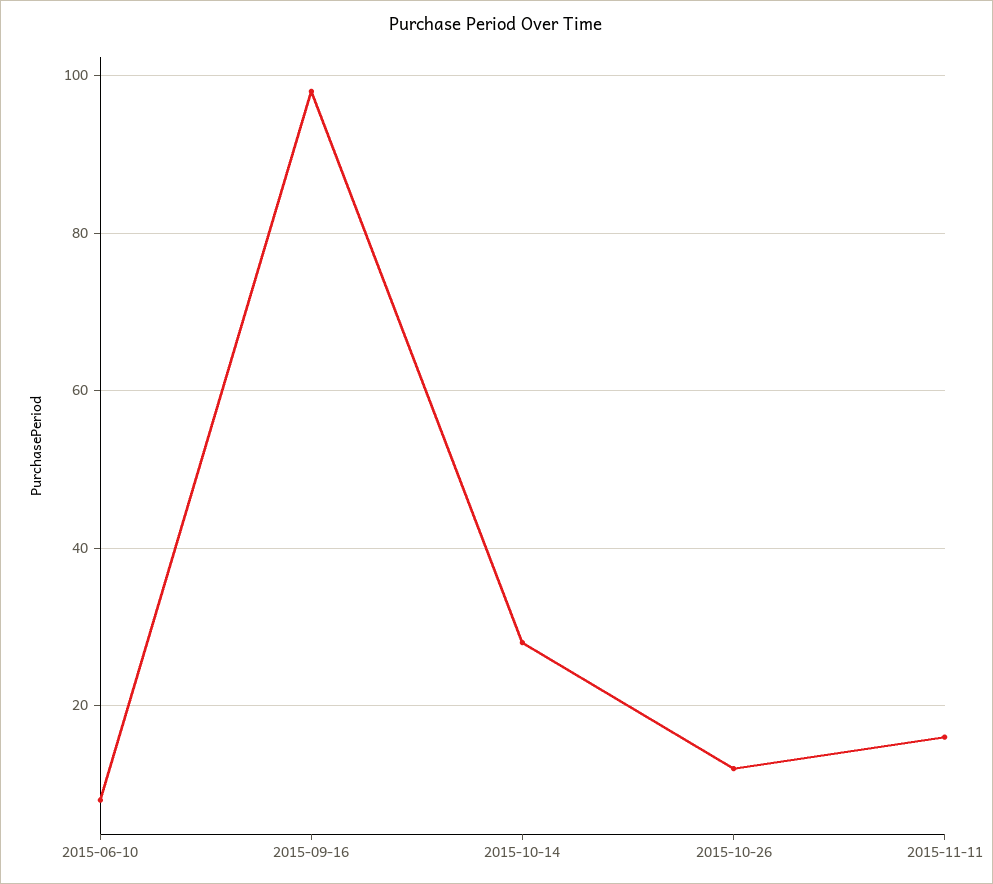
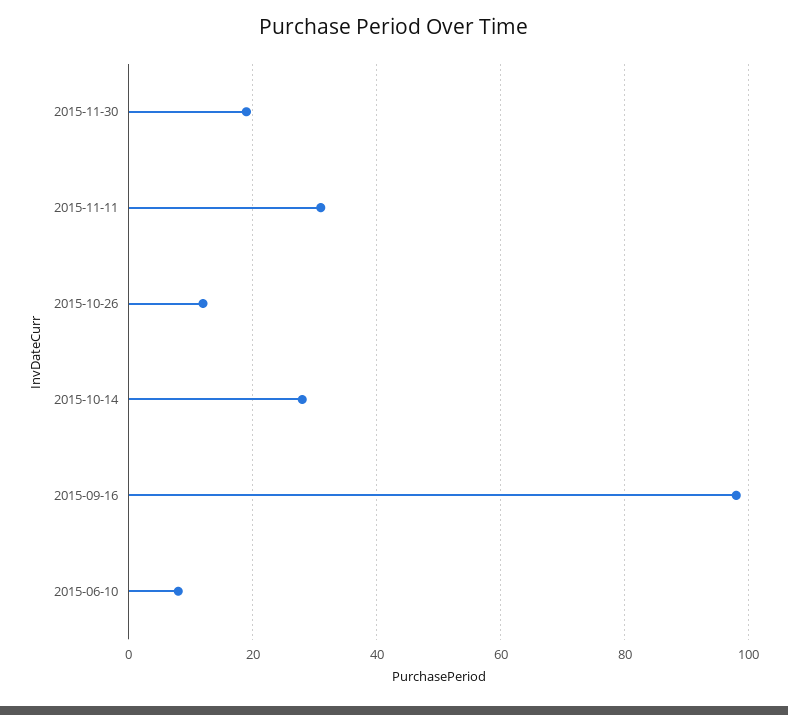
2015-11-11: 15 -> 30
2015-11-30: none -> 20

